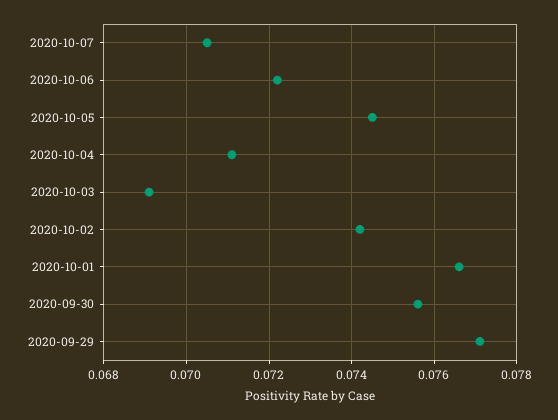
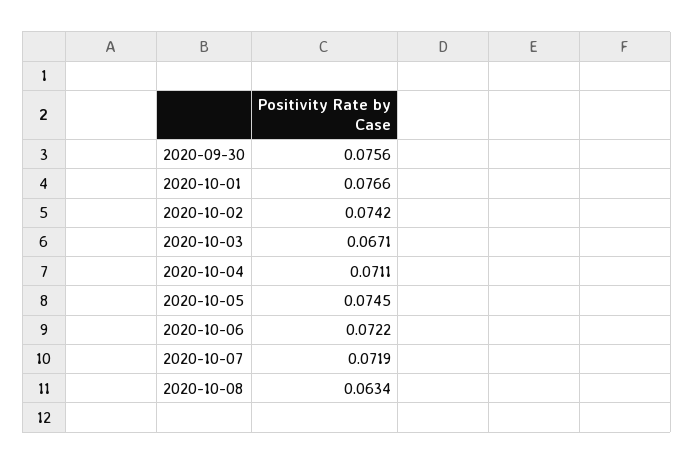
2020-10-07: 0.0705 -> 0.0719
2020-10-03: 0.069 -> 0.0671
2020-09-29: 0.077 -> none
2020-10-08: none -> 0.0634

